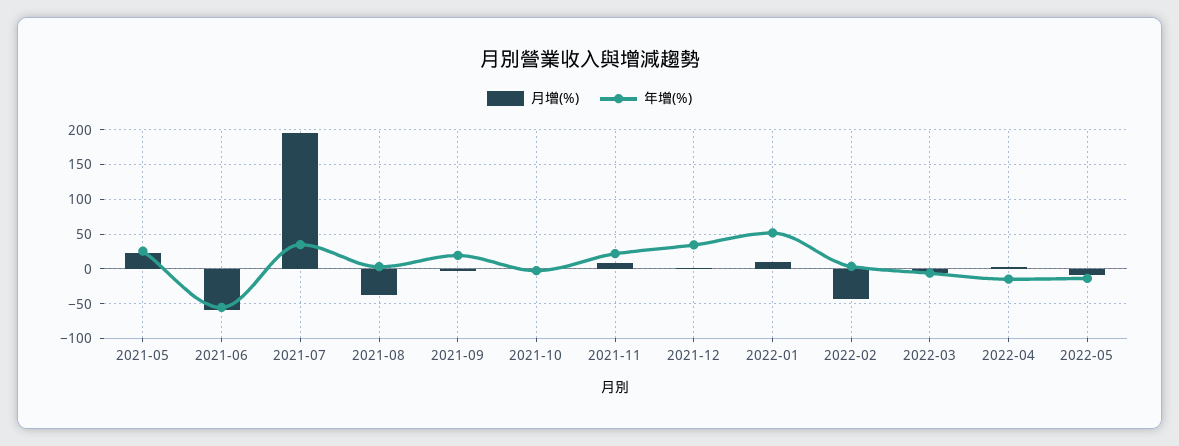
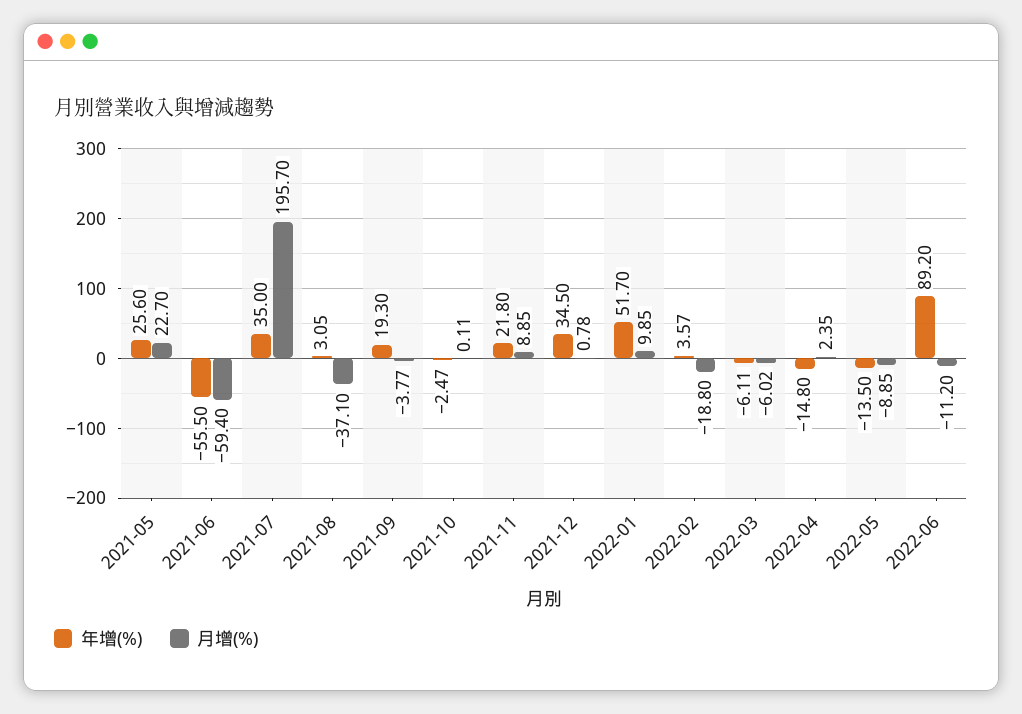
月增(%), 2022-02: -40 -> -18.8
年增(%), 2022-06: none -> 89.2
月增(%), 2022-06: none -> -11.2

